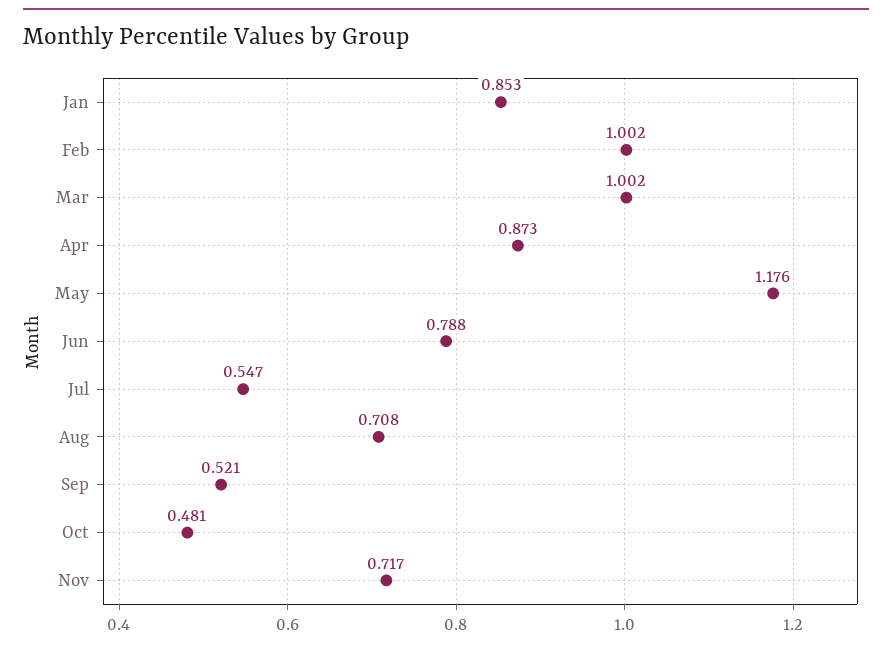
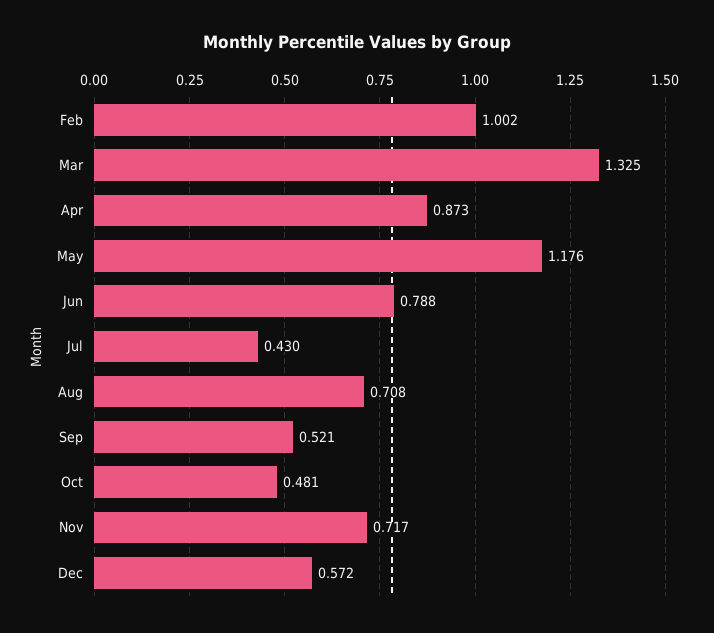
Jan: 0.853 -> none
Mar: 1.002 -> 1.325
Jul: 0.547 -> 0.43
Dec: none -> 0.572

